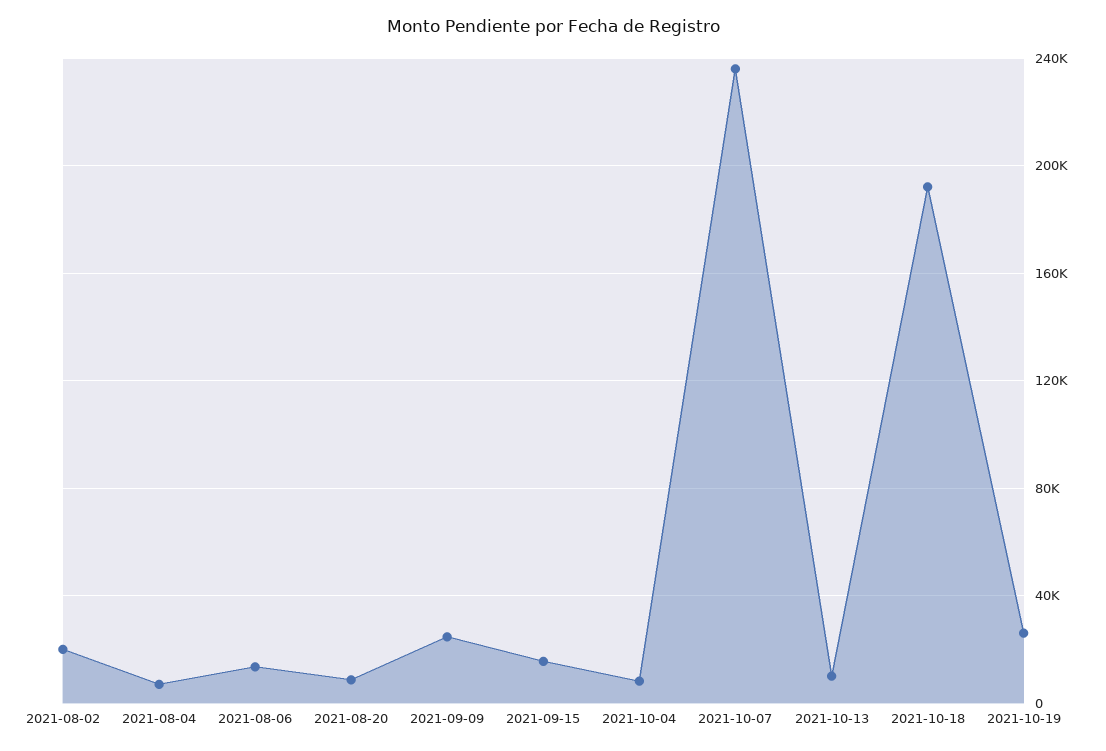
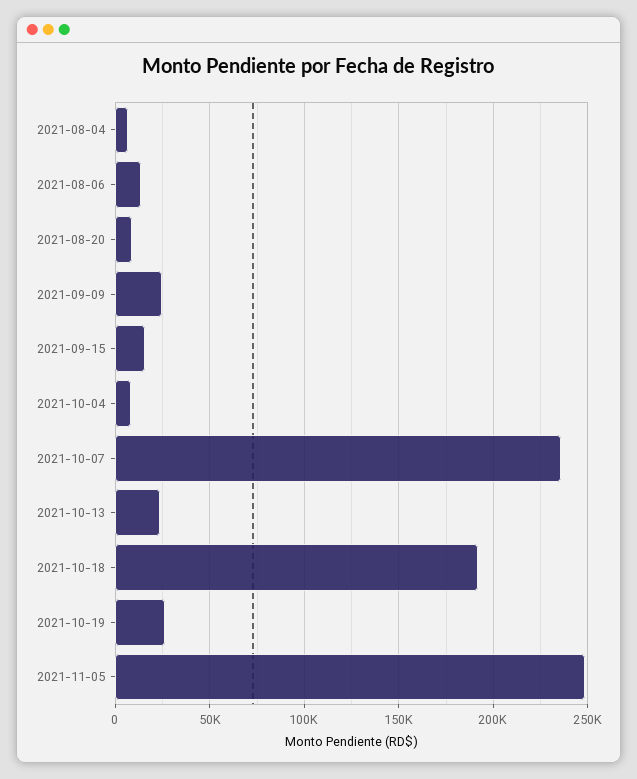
2021-08-02: 20000 -> none
2021-10-13: 10000 -> 25000
2021-11-05: none -> 250000

